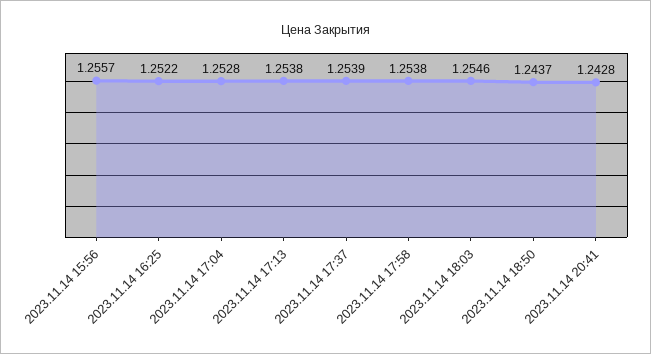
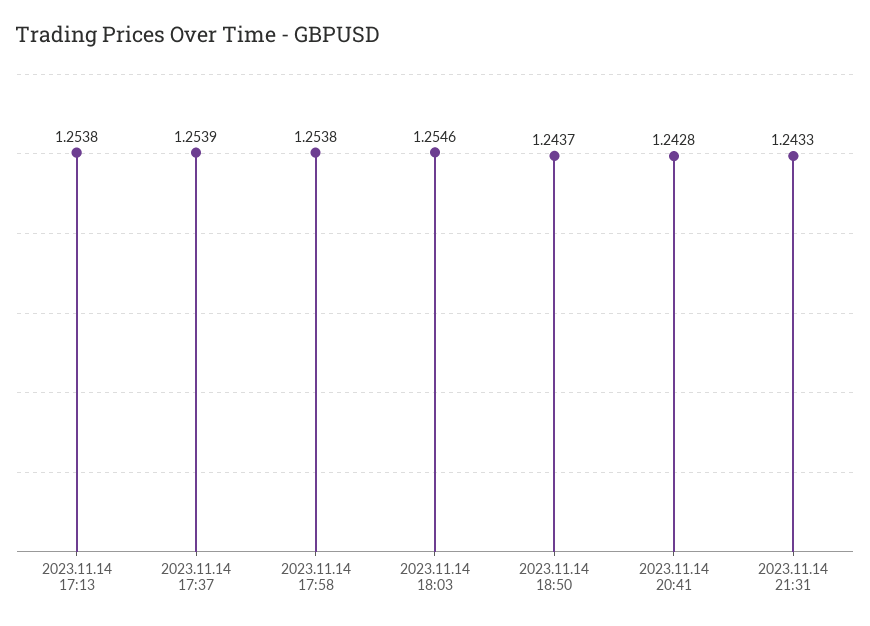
2023.11.14 15:56: 1.2557 -> none
2023.11.14 16:25: 1.2522 -> none
2023.11.14 17:04: 1.2528 -> none
2023.11.14 21:31: none -> 1.2433

